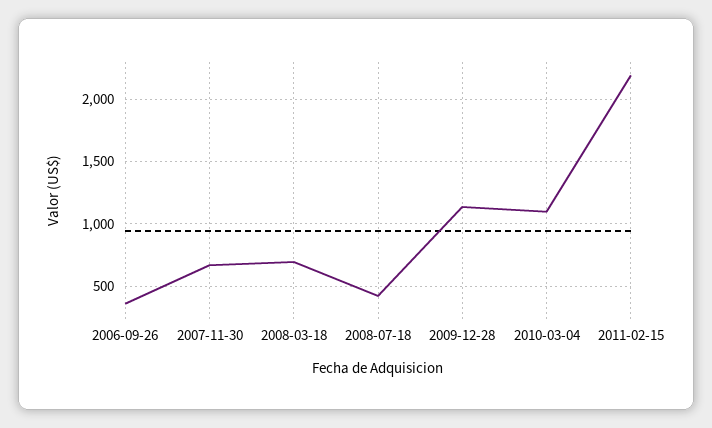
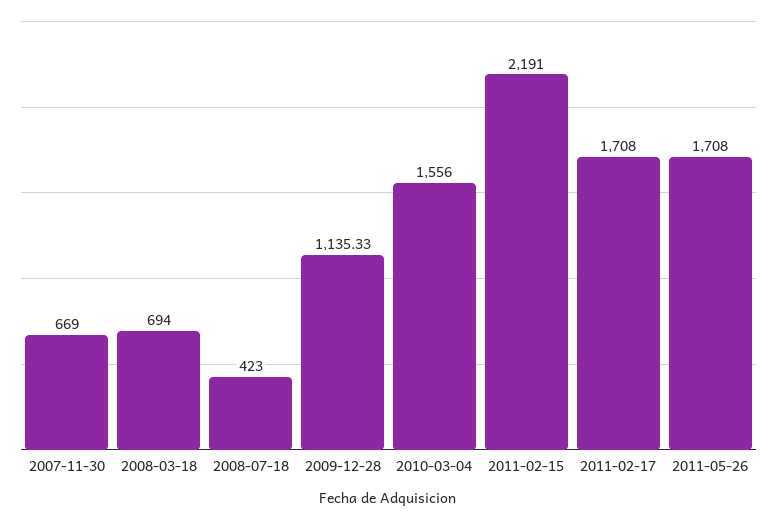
2006-09-26: 350 -> none
2010-03-04: 1100 -> 1556
2011-02-17: none -> 1708
2011-05-26: none -> 1708

